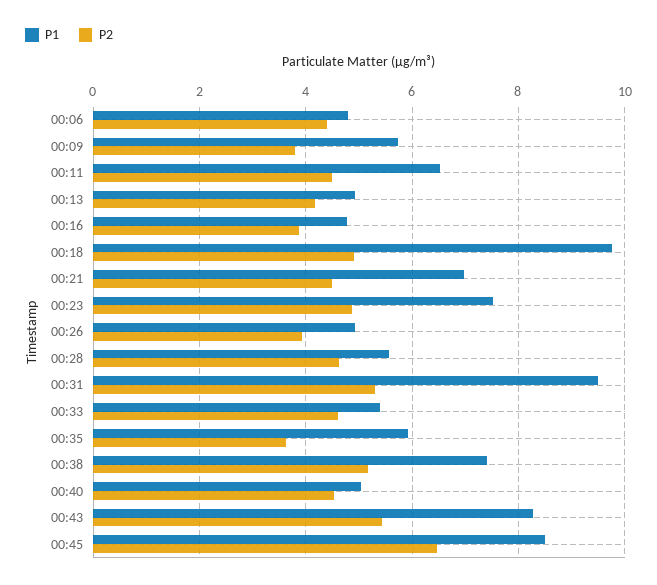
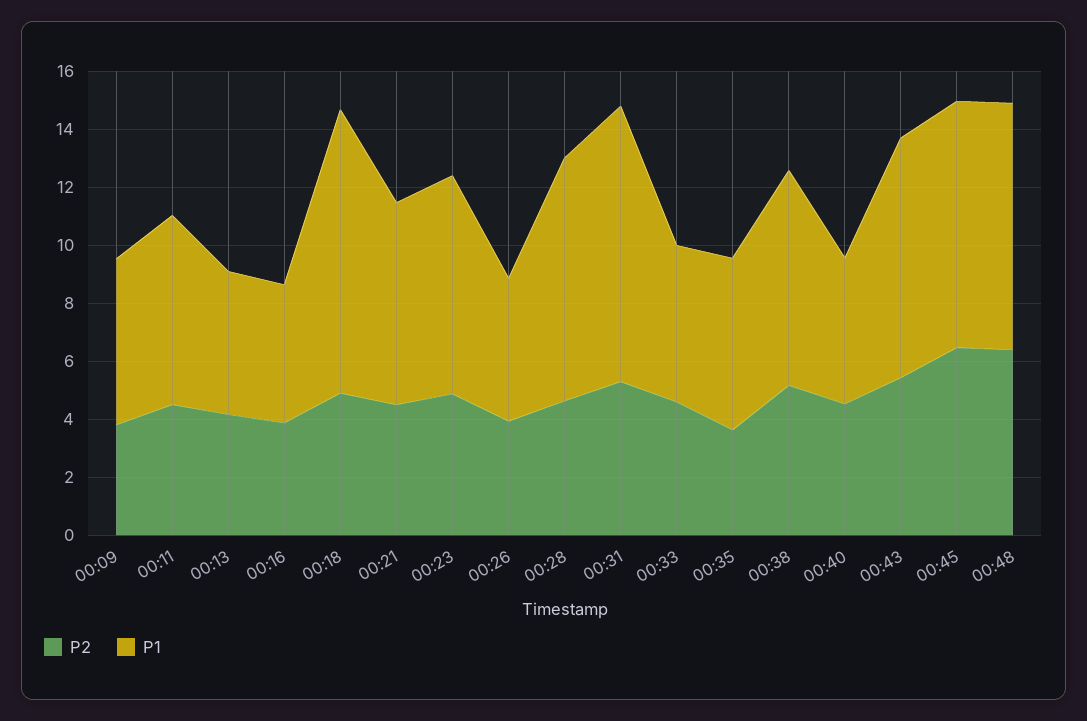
P1, 00:06: 4.8 -> none
P2, 00:06: 4.4 -> none
P1, 00:28: 5.6 -> 8.5
P2, 00:48: none -> 6.5
P1, 00:48: none -> 8.5

